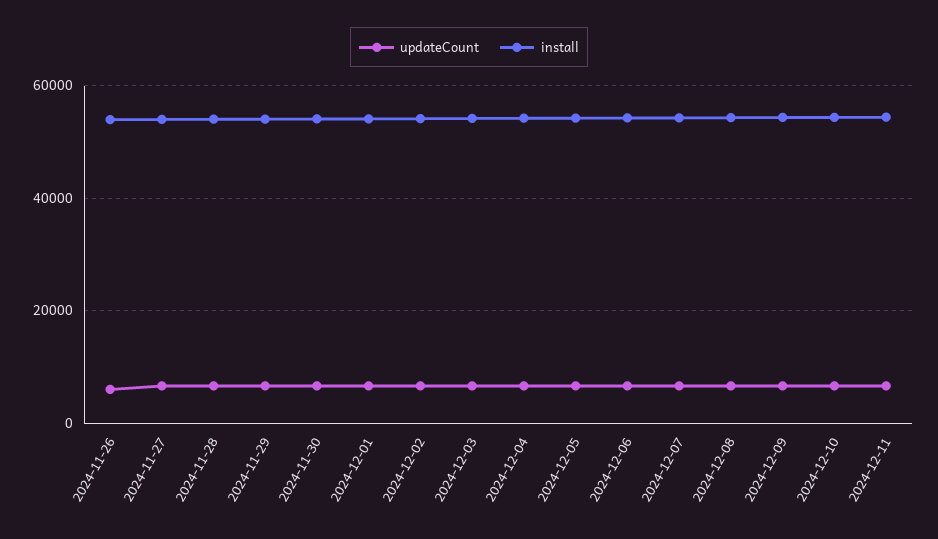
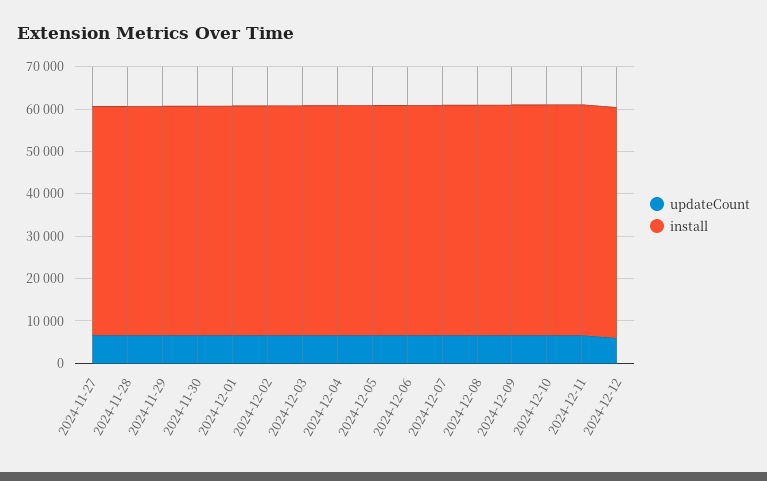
updateCount, 2024-11-26: 6000 -> none
install, 2024-11-26: 54000 -> none
updateCount, 2024-12-12: none -> 6000
install, 2024-12-12: none -> 54000

